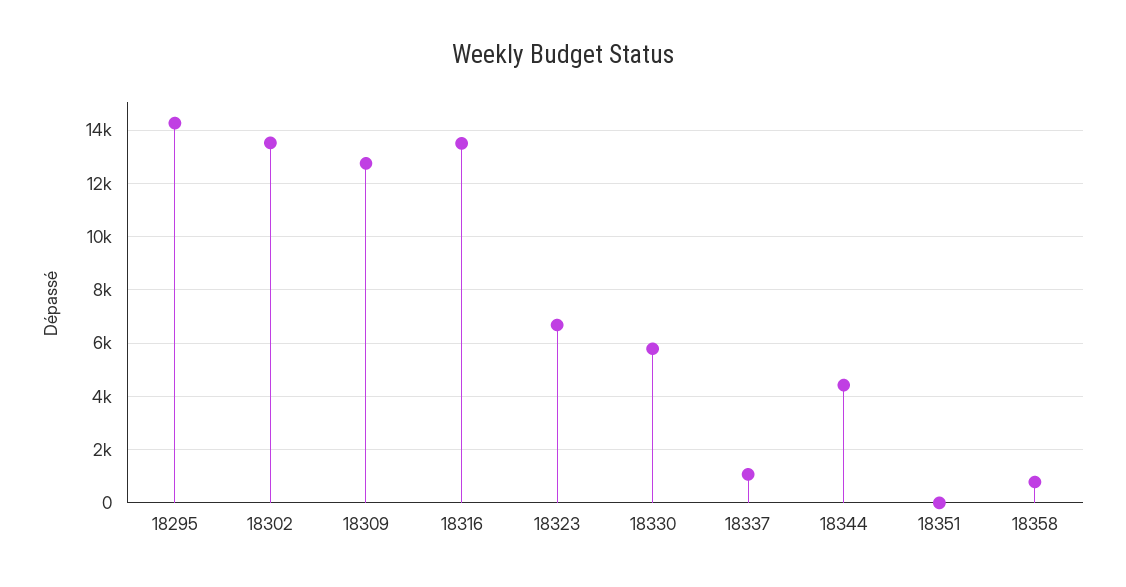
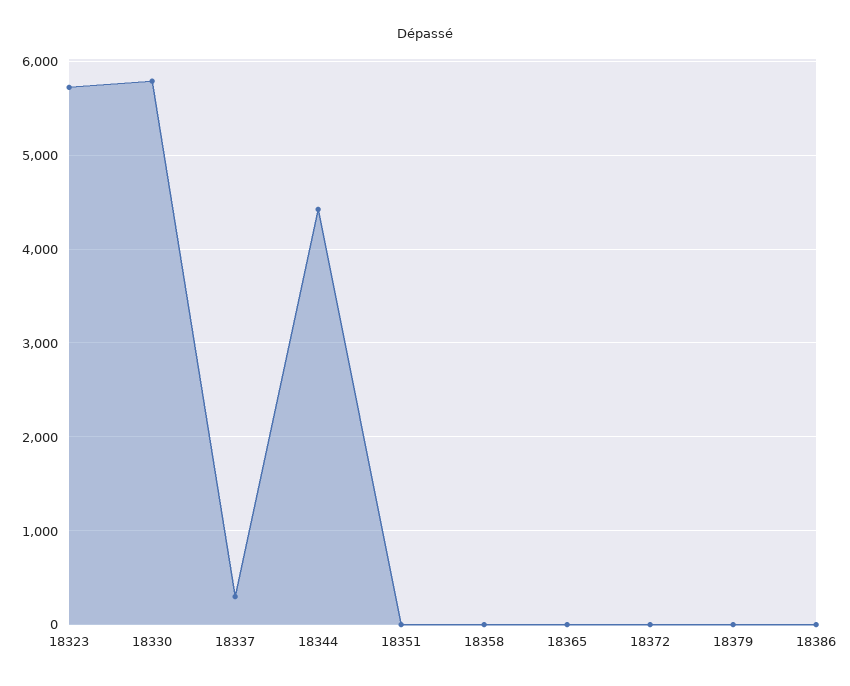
18295: 14250 -> none
18302: 13500 -> none
18309: 12750 -> none
18316: 13500 -> none
18323: 6750 -> 5700
18337: 1000 -> 300
18358: 750 -> 0
18365: none -> 0
18372: none -> 0
18379: none -> 0
18386: none -> 0

